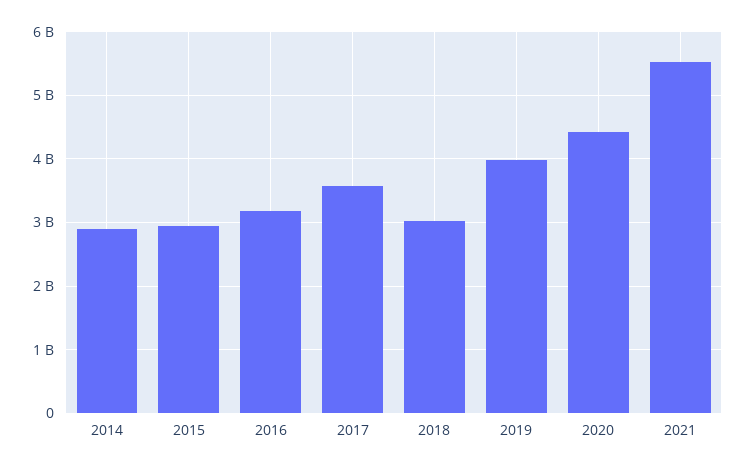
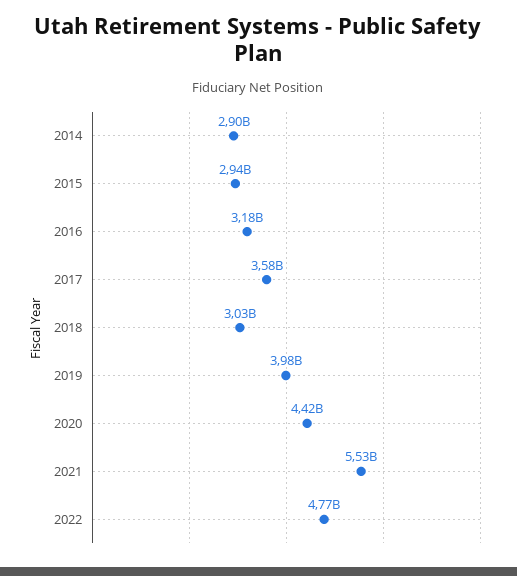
2022: none -> 4770000000

